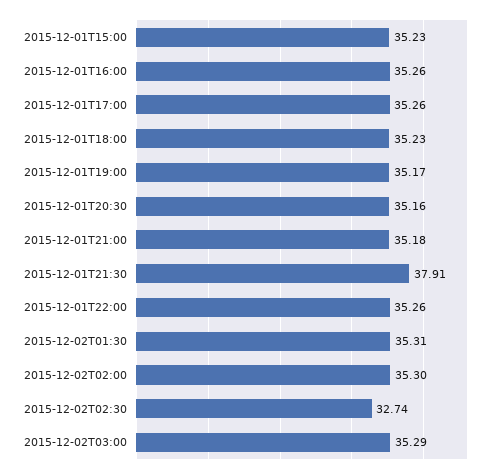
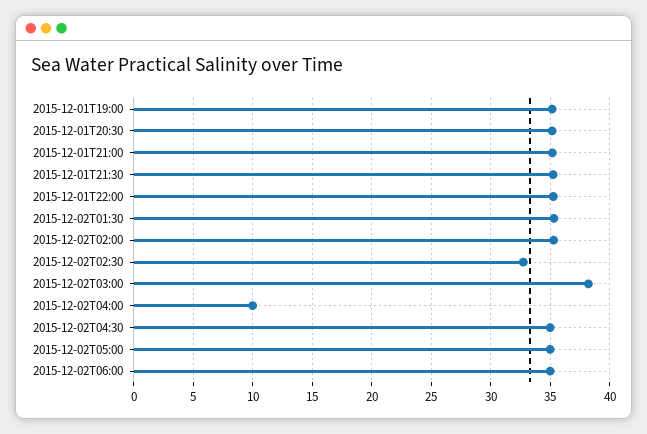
2015-12-01T15:00: 35.23 -> none
2015-12-01T16:00: 35.26 -> none
2015-12-01T17:00: 35.26 -> none
2015-12-01T18:00: 35.23 -> none
2015-12-01T21:30: 37.91 -> 35
2015-12-02T03:00: 35.29 -> 38
2015-12-02T04:00: none -> 10
2015-12-02T04:30: none -> 35
2015-12-02T05:00: none -> 35
2015-12-02T06:00: none -> 35

